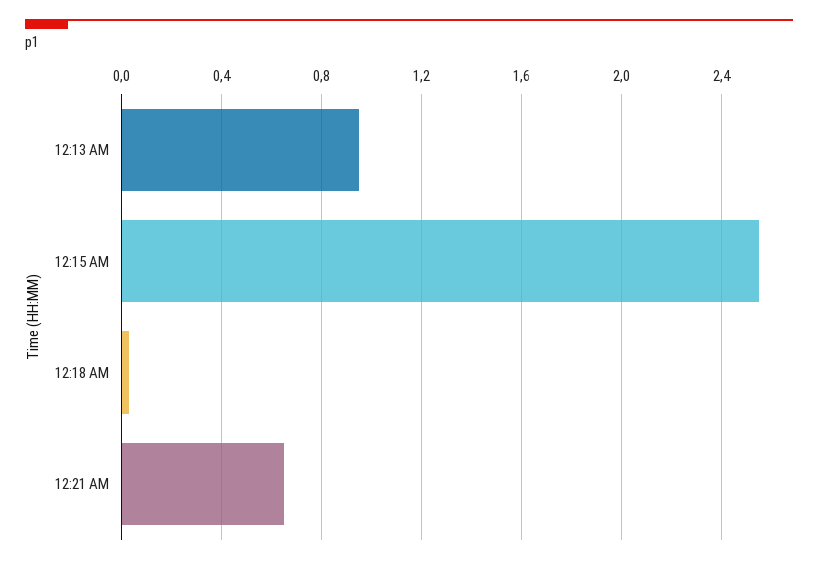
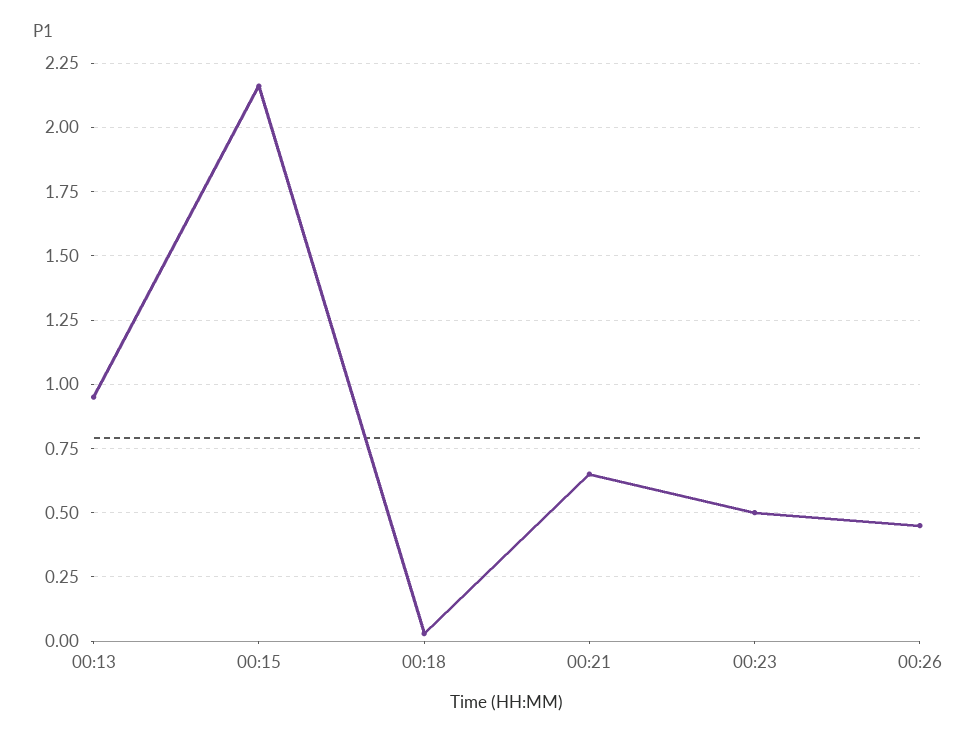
12:15 AM: 2.55 -> 2.15
00:23: none -> 0.5
00:26: none -> 0.45

